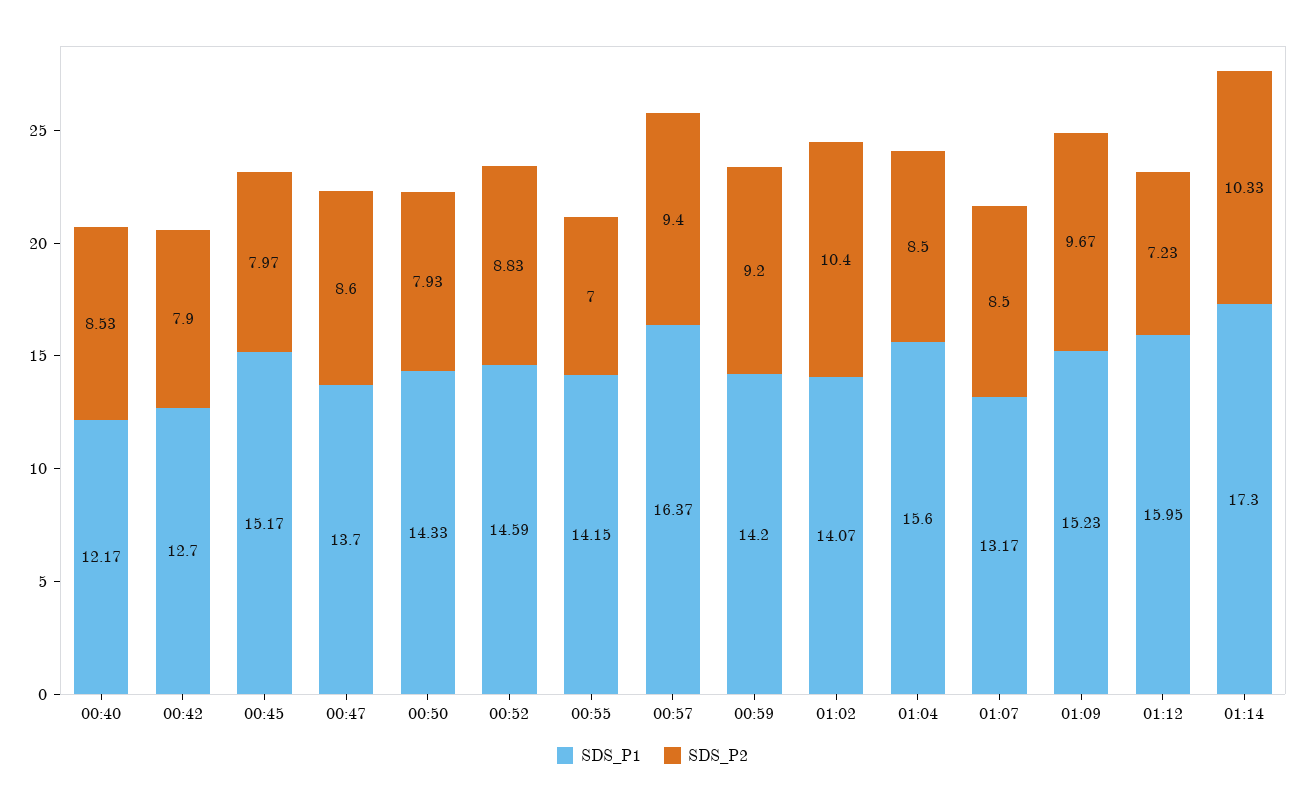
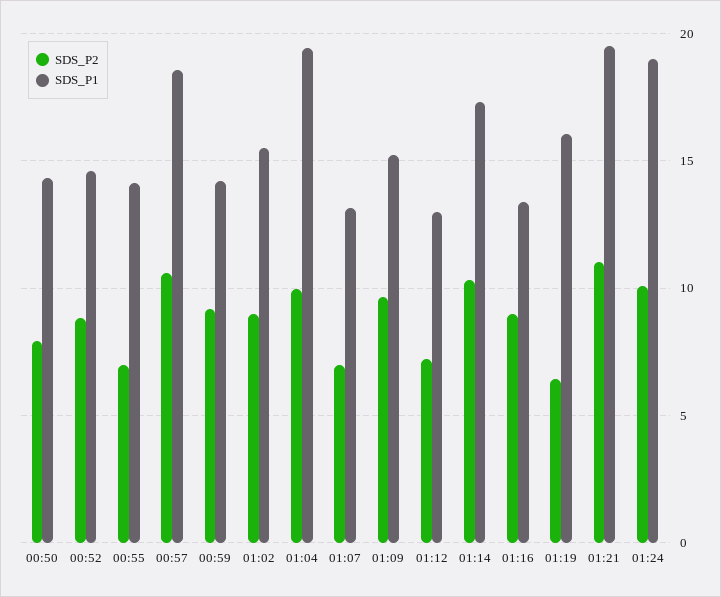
SDS_P1, 00:40: 12.17 -> none
SDS_P2, 00:40: 8.53 -> none
SDS_P1, 00:42: 12.7 -> none
SDS_P2, 00:42: 7.9 -> none
SDS_P1, 00:45: 15.17 -> none
SDS_P2, 00:45: 7.97 -> none
SDS_P1, 00:47: 13.7 -> none
SDS_P2, 00:47: 8.6 -> none
SDS_P1, 00:57: 16.37 -> 18.5
SDS_P2, 00:57: 9.4 -> 10.5
SDS_P1, 01:02: 14.07 -> 15.5
SDS_P2, 01:02: 10.4 -> 9
SDS_P1, 01:04: 15.6 -> 19.5
SDS_P2, 01:04: 8.5 -> 10
SDS_P2, 01:07: 8.5 -> 7
SDS_P1, 01:12: 15.95 -> 13
SDS_P2, 01:16: none -> 9
SDS_P1, 01:16: none -> 13.5
SDS_P2, 01:19: none -> 6.5
SDS_P1, 01:19: none -> 16
SDS_P2, 01:21: none -> 11
SDS_P1, 01:21: none -> 19.5
SDS_P2, 01:24: none -> 10
SDS_P1, 01:24: none -> 19

